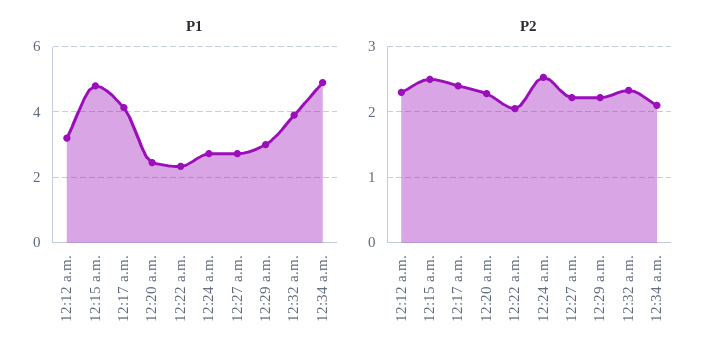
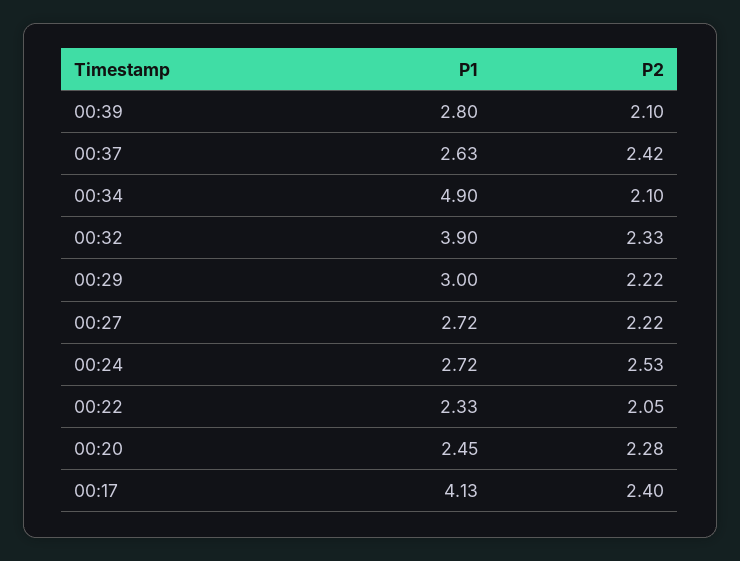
P1, 12:12 a.m.: 3.2 -> none
P1, 12:15 a.m.: 4.8 -> none
P2, 12:12 a.m.: 2.3 -> none
P2, 12:15 a.m.: 2.5 -> none
P1, 00:39: none -> 2.8
P2, 00:39: none -> 2.1
P1, 00:37: none -> 2.63
P2, 00:37: none -> 2.42

